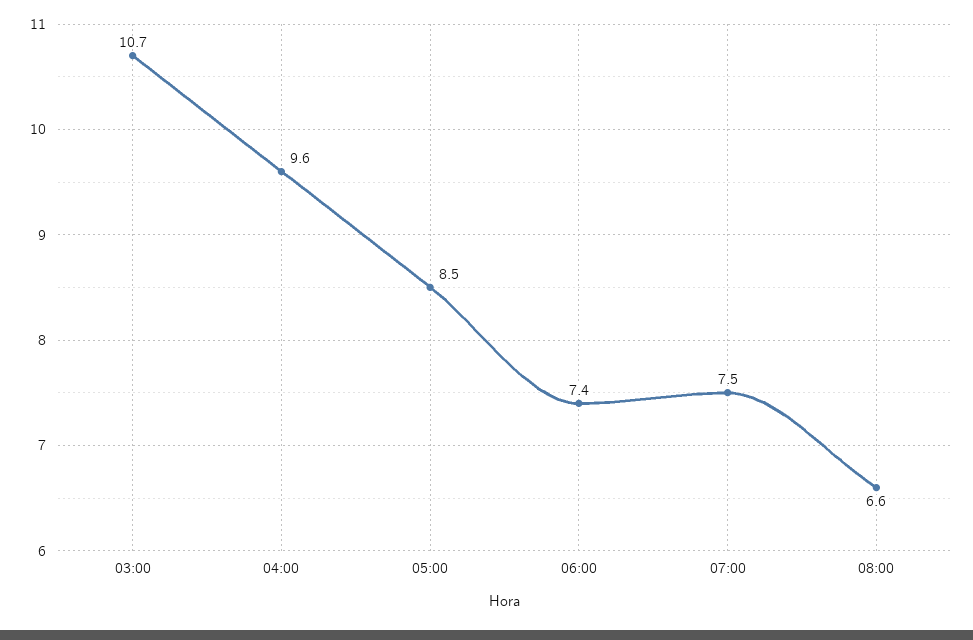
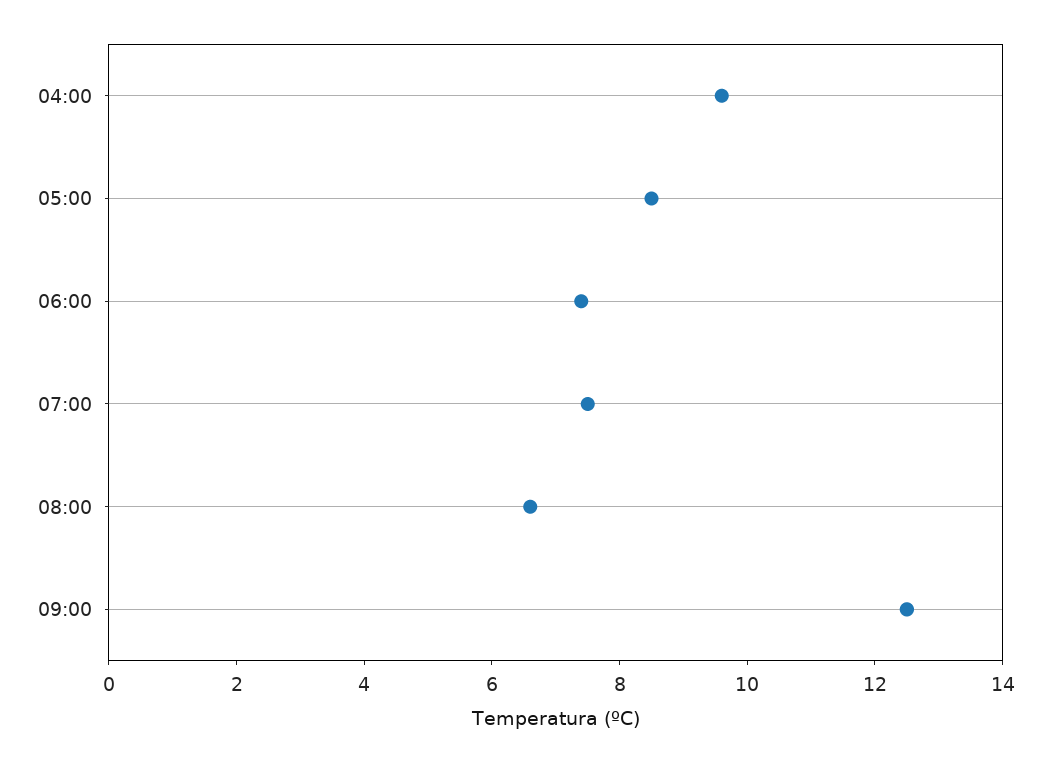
03:00: 10.7 -> none
09:00: none -> 12.5

